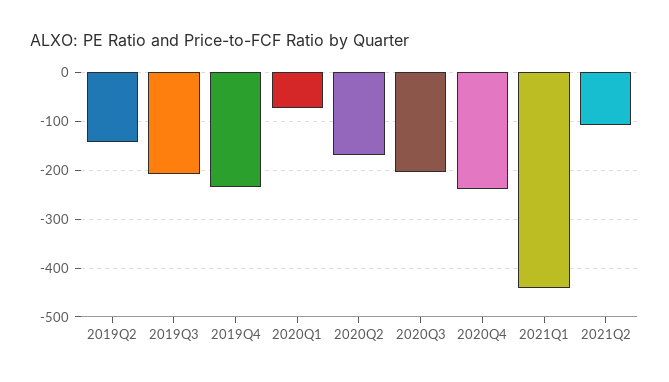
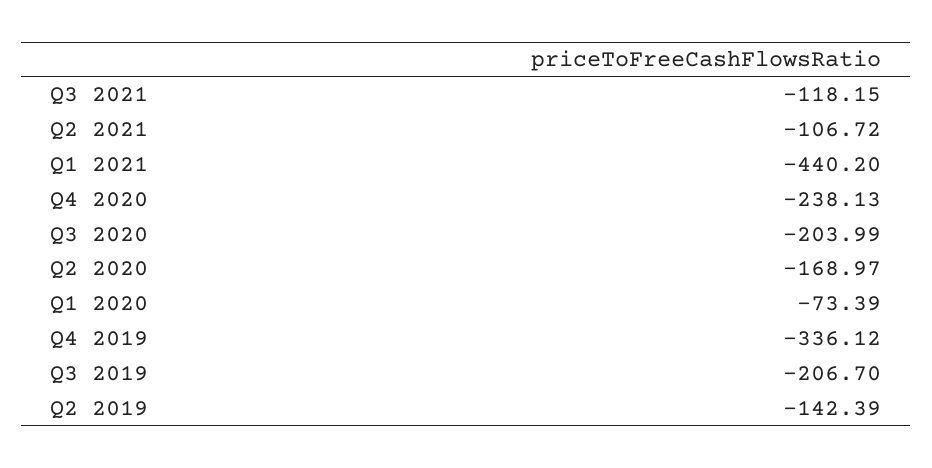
2019Q4: -240 -> -336.12
Q3 2021: none -> -118.15

